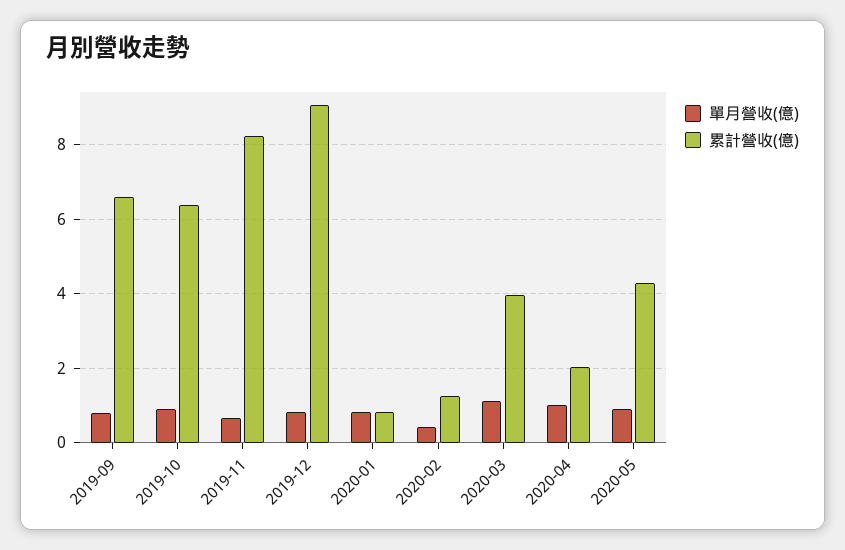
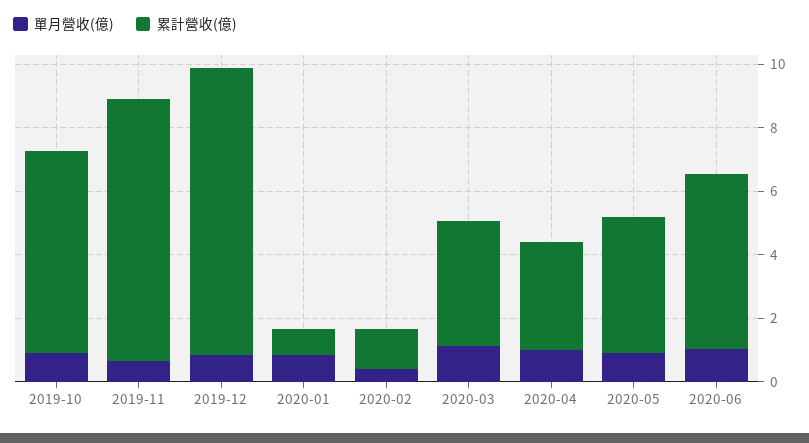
單月營收(億), 2019-09: 0.8 -> none
累計營收(億), 2019-09: 6.6 -> none
累計營收(億), 2020-04: 2 -> 3.5
單月營收(億), 2020-06: none -> 1
累計營收(億), 2020-06: none -> 5.5

